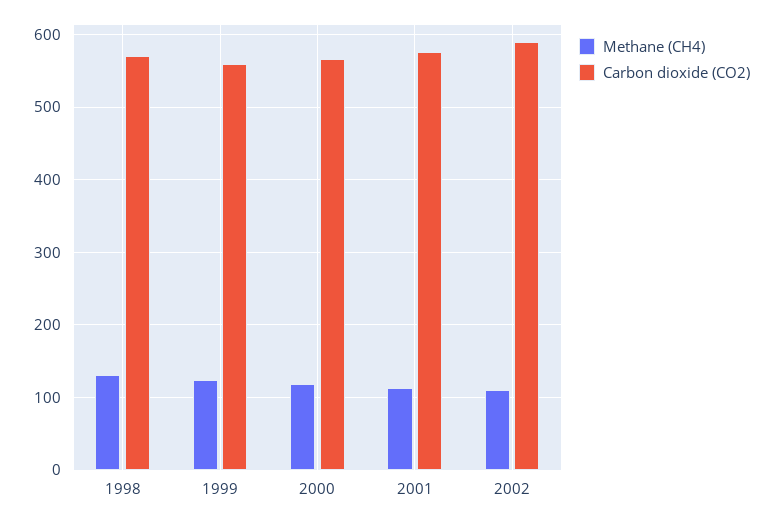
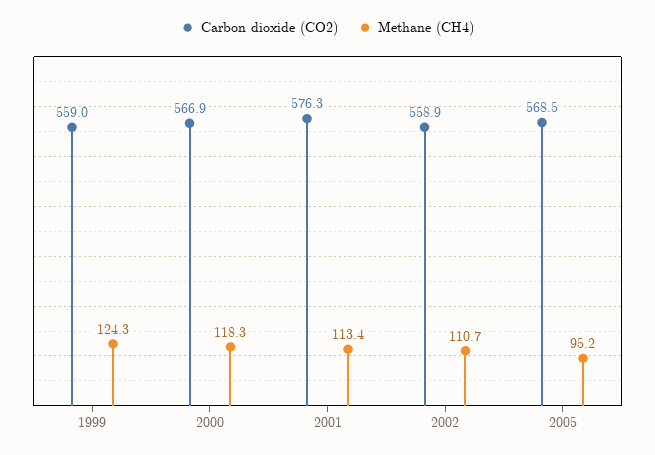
Methane (CH4), 1998: 130 -> none
Carbon dioxide (CO2), 1998: 570 -> none
Carbon dioxide (CO2), 2002: 590 -> 558.9
Carbon dioxide (CO2), 2005: none -> 568.5
Methane (CH4), 2005: none -> 95.2

